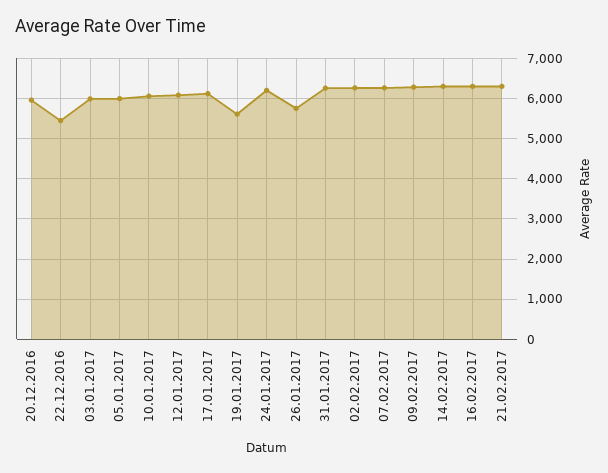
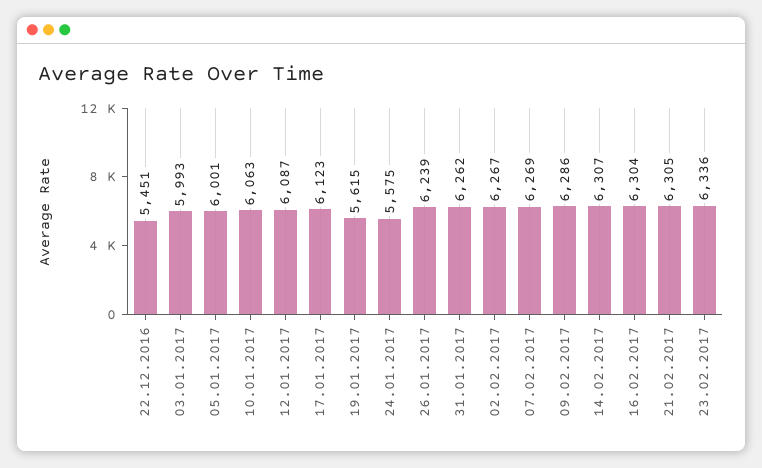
20.12.2016: 6000 -> none
24.01.2017: 6200 -> 5575
26.01.2017: 5800 -> 6239
23.02.2017: none -> 6336

